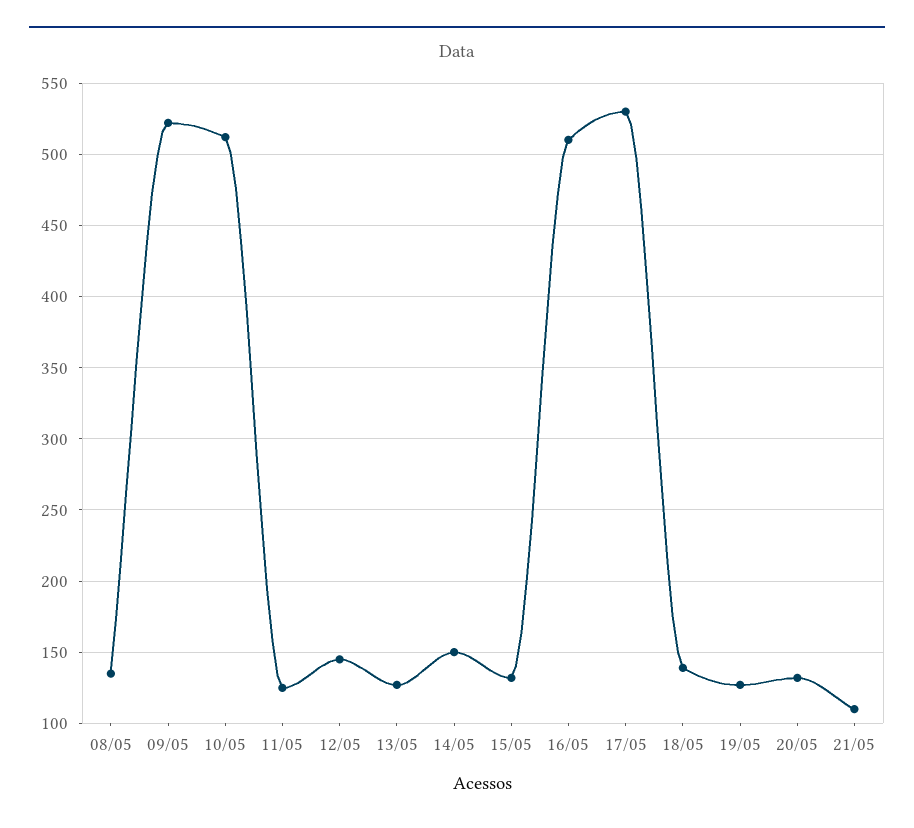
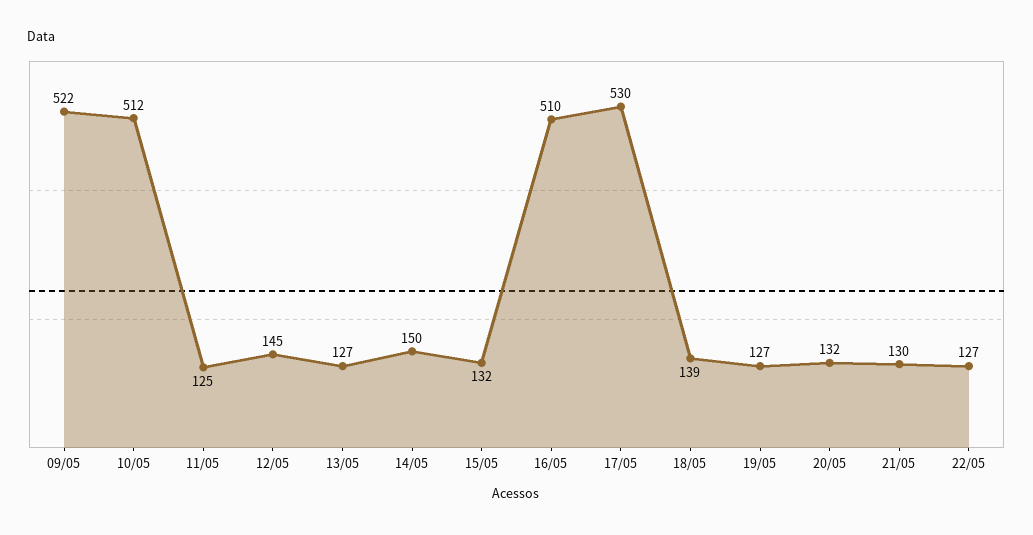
08/05: 135 -> none
21/05: 110 -> 130
22/05: none -> 127

